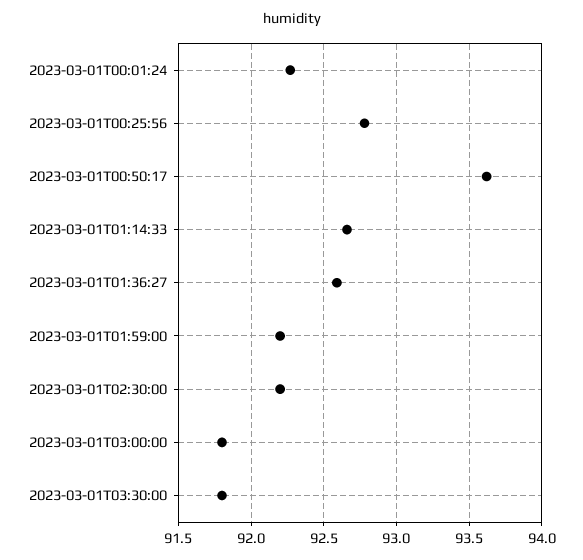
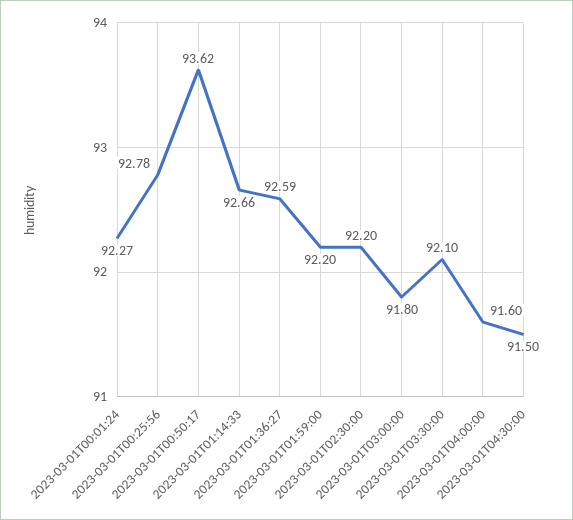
2023-03-01T03:30:00: 91.8 -> 92.1
2023-03-01T04:00:00: none -> 91.6
2023-03-01T04:30:00: none -> 91.5

